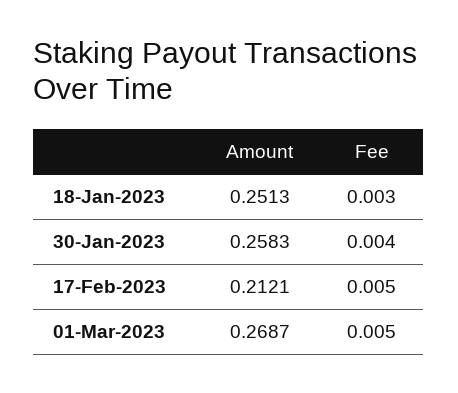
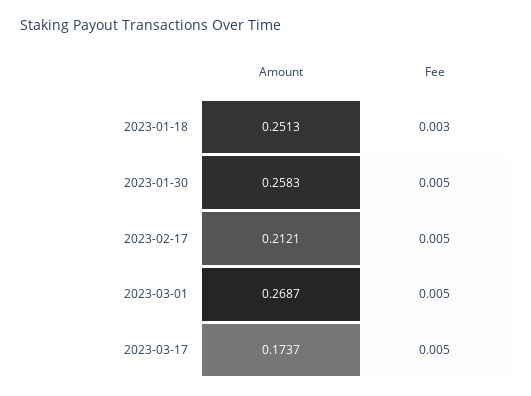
Fee, 30-Jan-2023: 0.004 -> 0.005
Amount, 2023-03-17: none -> 0.1737
Fee, 2023-03-17: none -> 0.005

